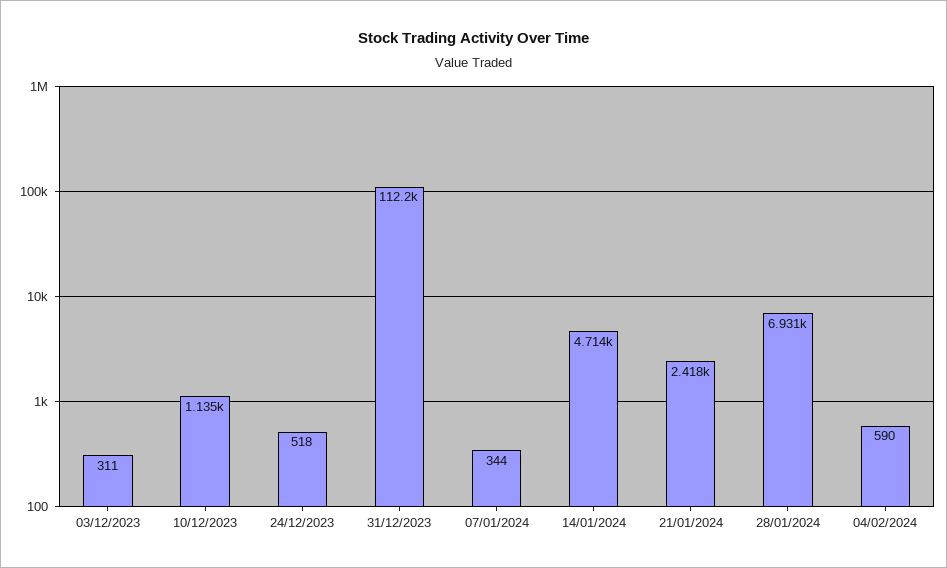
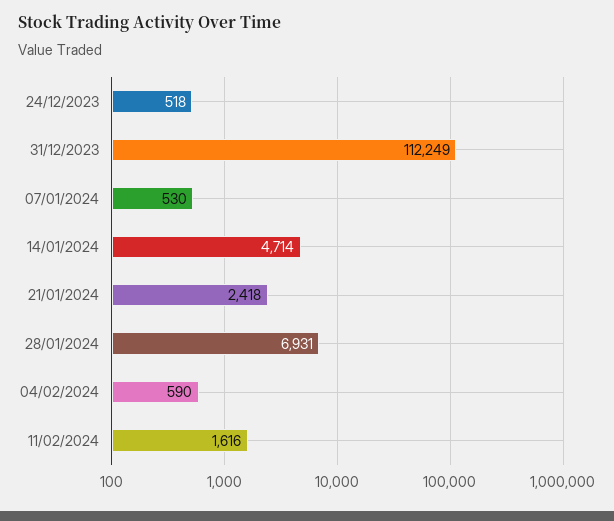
03/12/2023: 311 -> none
10/12/2023: 1135 -> none
07/01/2024: 344 -> 530
11/02/2024: none -> 1616

